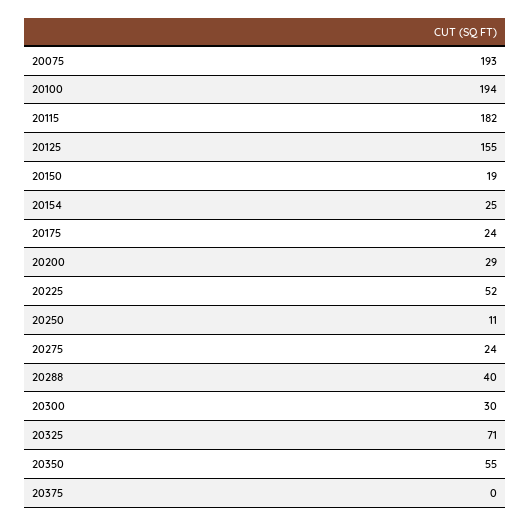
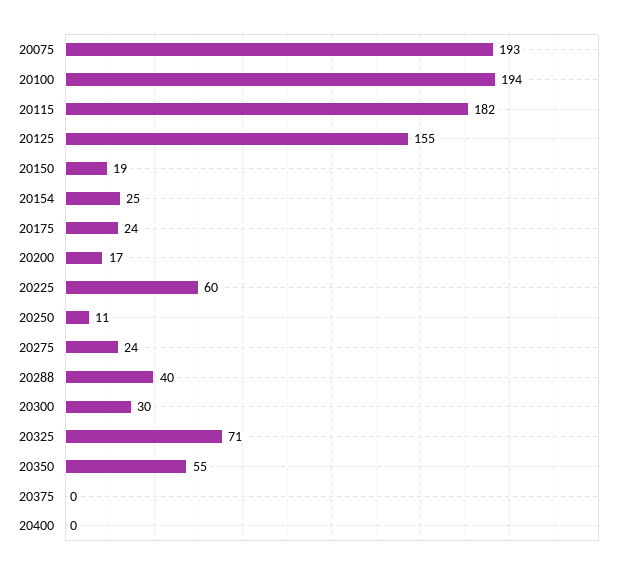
20200: 29 -> 17
20225: 52 -> 60
20400: none -> 0

